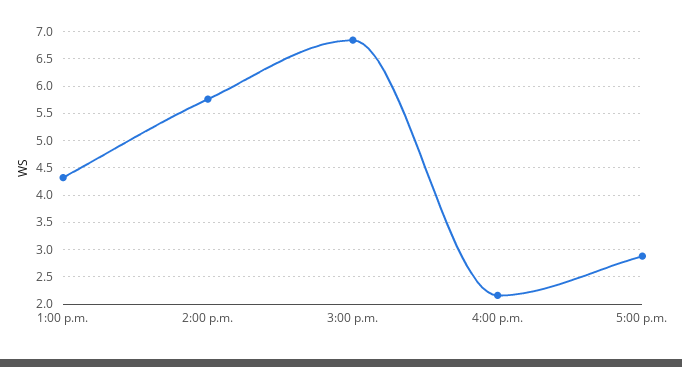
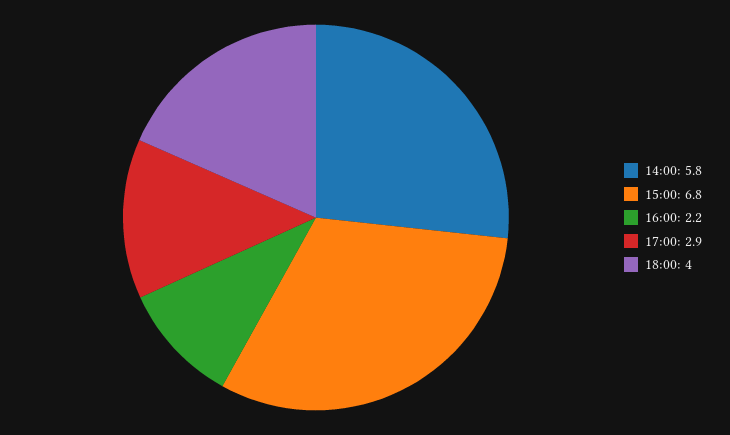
1:00 p.m.: 4.25 -> none
18:00: none -> 4

